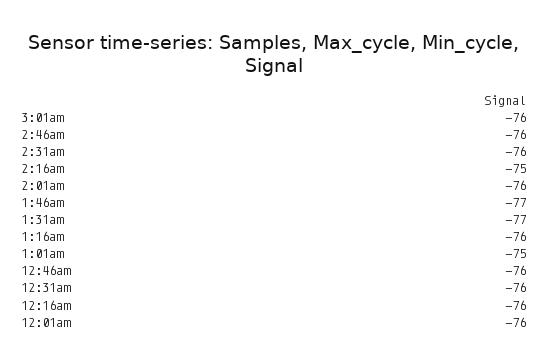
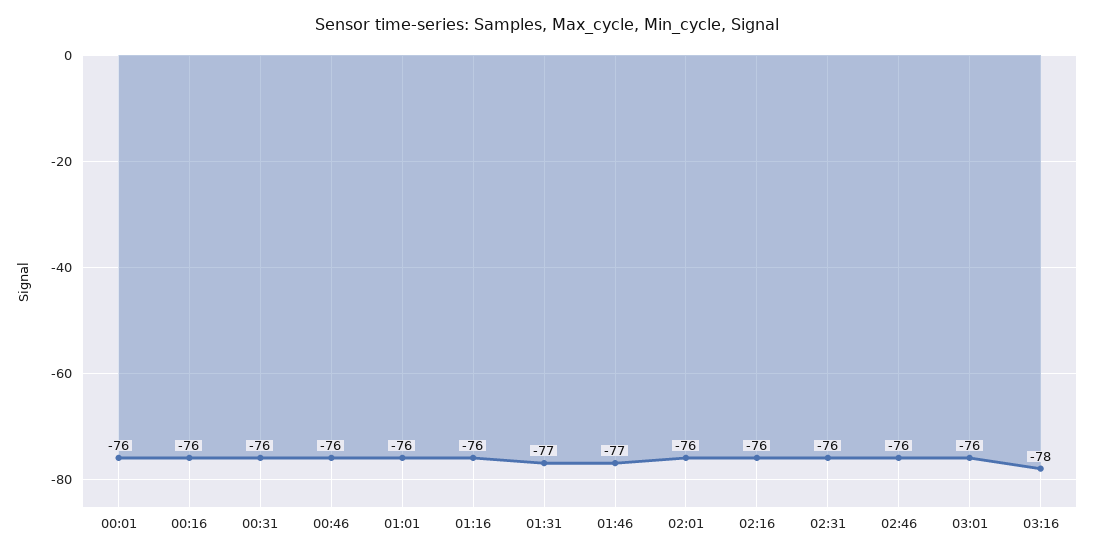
2:16am: -75 -> -76
1:01am: -75 -> -76
03:16: none -> -78

